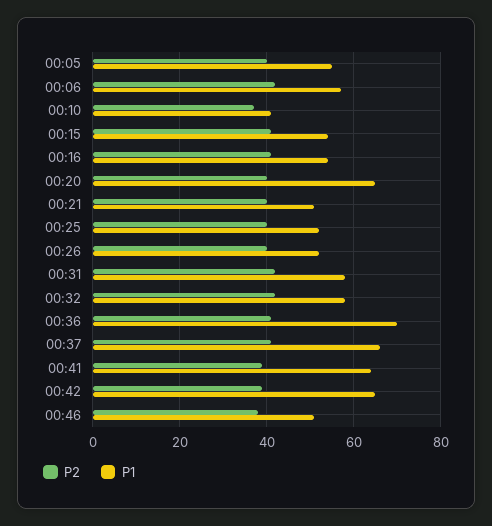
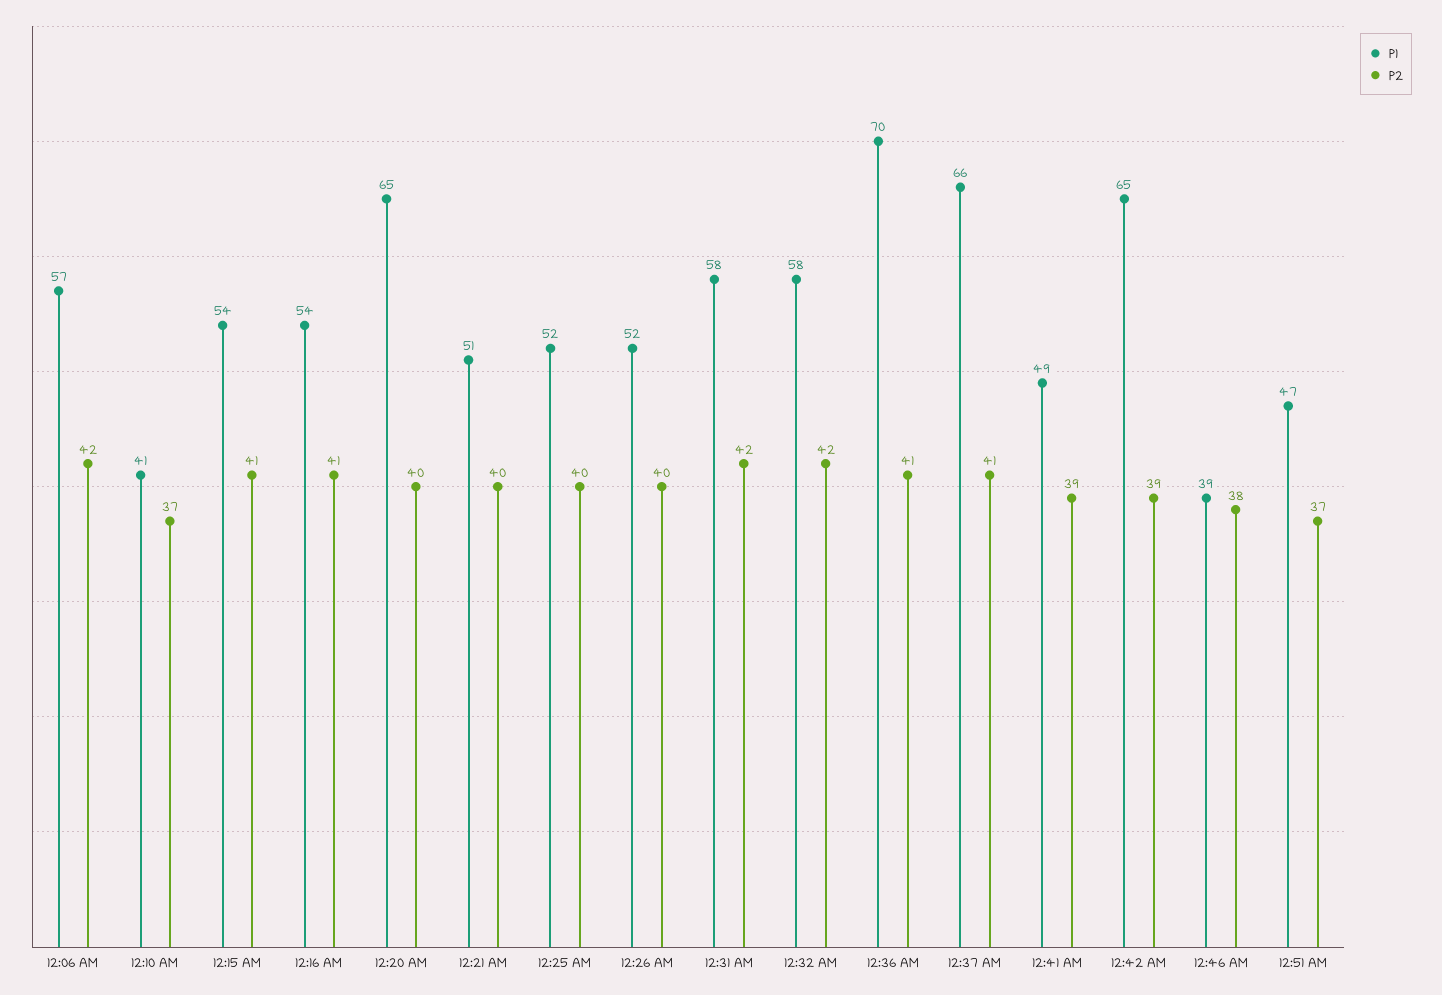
P2, 00:05: 40 -> none
P1, 00:05: 55 -> none
P1, 00:41: 65 -> 49
P1, 00:46: 50 -> 39
P1, 12:51 AM: none -> 47
P2, 12:51 AM: none -> 37

